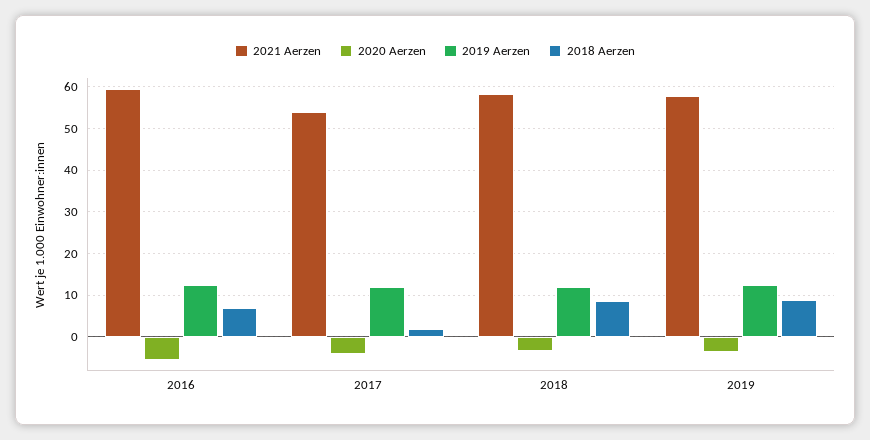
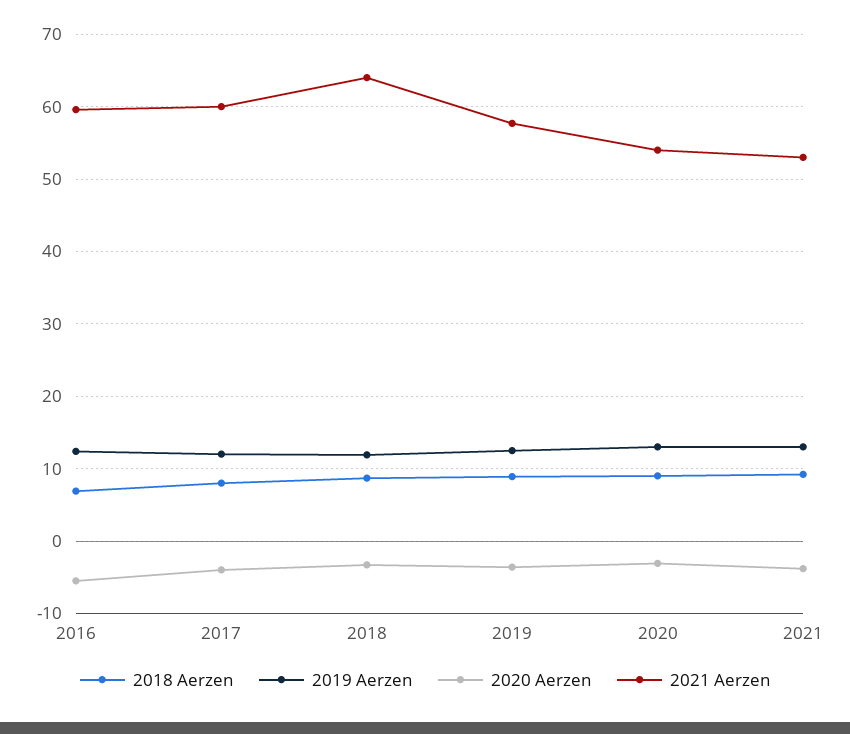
2021 Aerzen, 2017: 54 -> 60
2018 Aerzen, 2017: 2 -> 8
2021 Aerzen, 2018: 58 -> 64
2018 Aerzen, 2020: none -> 9
2019 Aerzen, 2020: none -> 13
2020 Aerzen, 2020: none -> -3
2021 Aerzen, 2020: none -> 54
2018 Aerzen, 2021: none -> 9
2019 Aerzen, 2021: none -> 13
2020 Aerzen, 2021: none -> -4
2021 Aerzen, 2021: none -> 53

